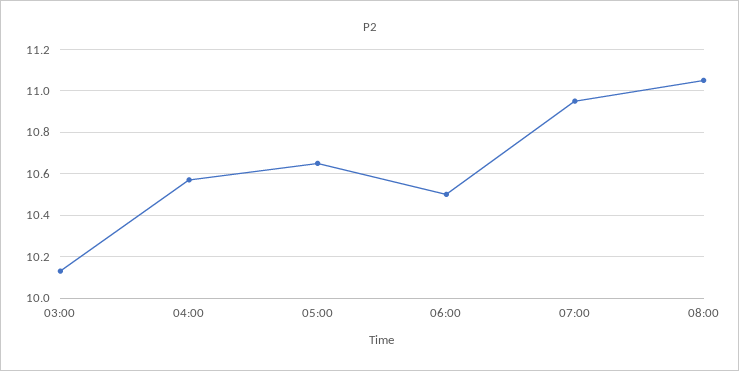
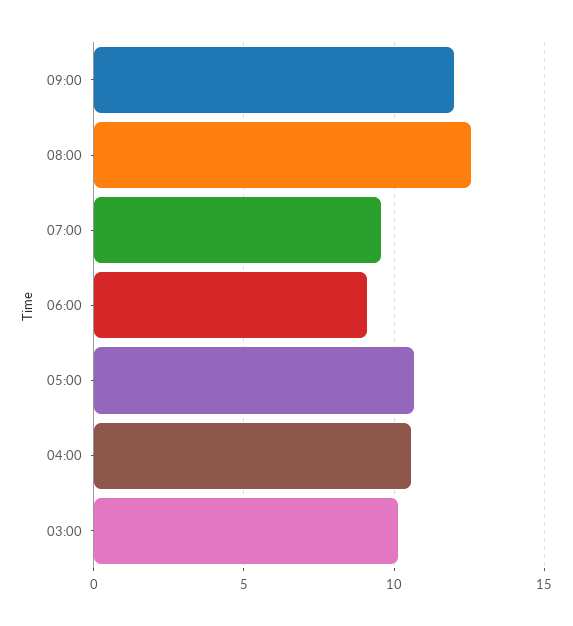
06:00: 10.5 -> 9
07:00: 10.95 -> 9.5
08:00: 11.05 -> 12.5
09:00: none -> 12

